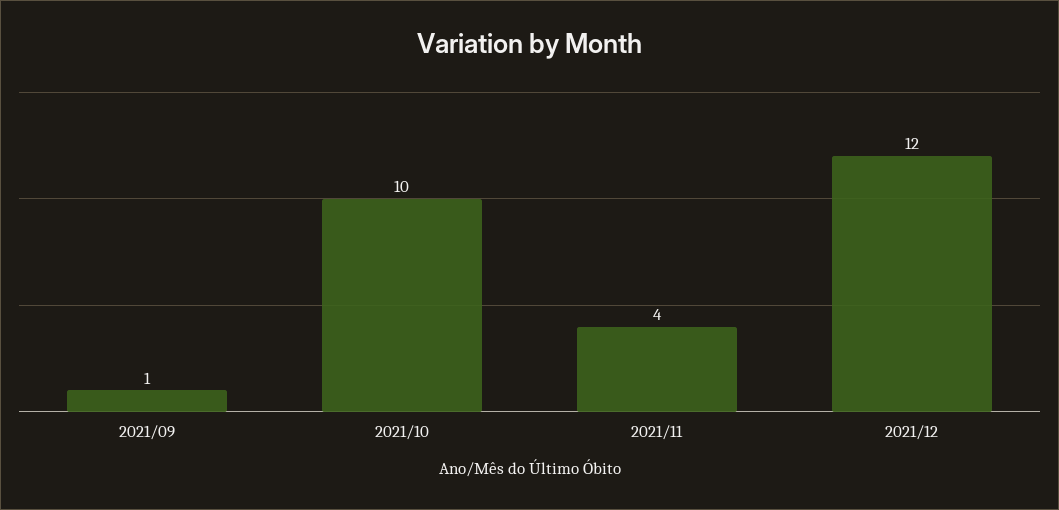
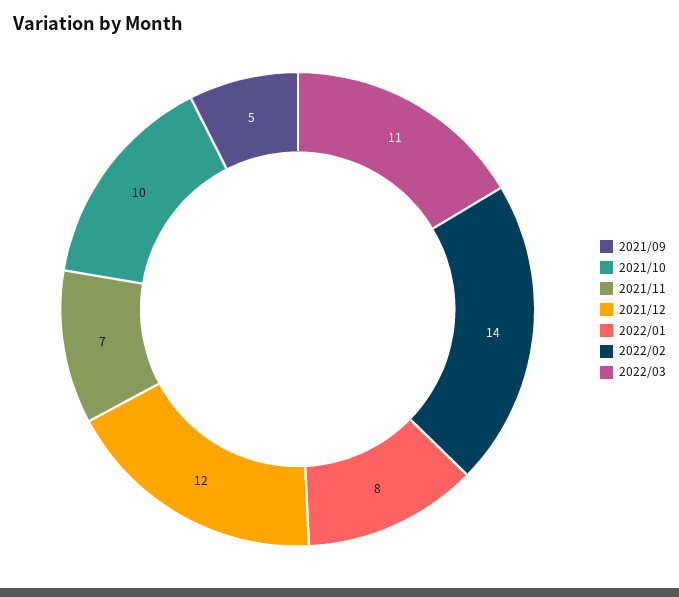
2021/09: 1 -> 5
2021/11: 4 -> 7
2022/01: none -> 8
2022/02: none -> 14
2022/03: none -> 11

